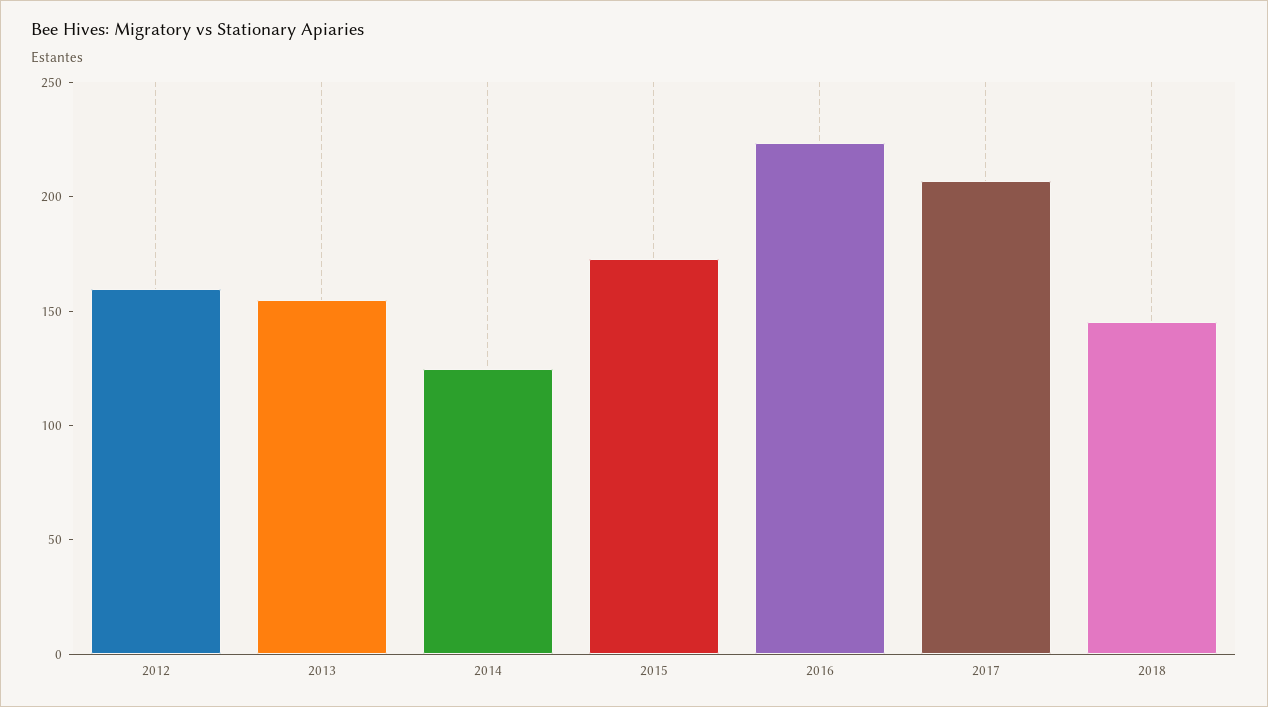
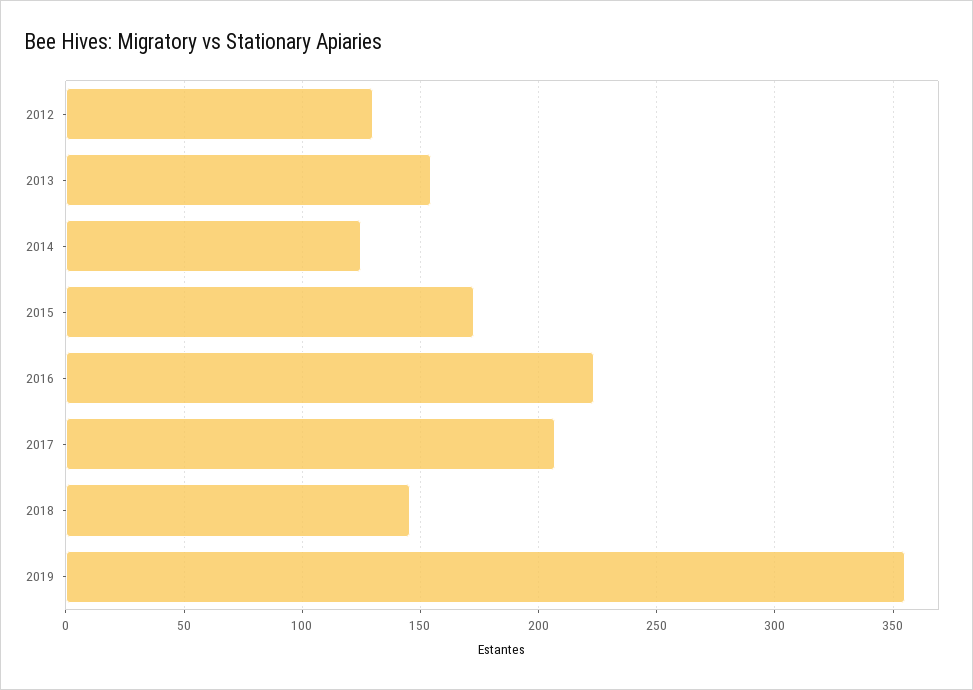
2012: 160 -> 130
2019: none -> 355

